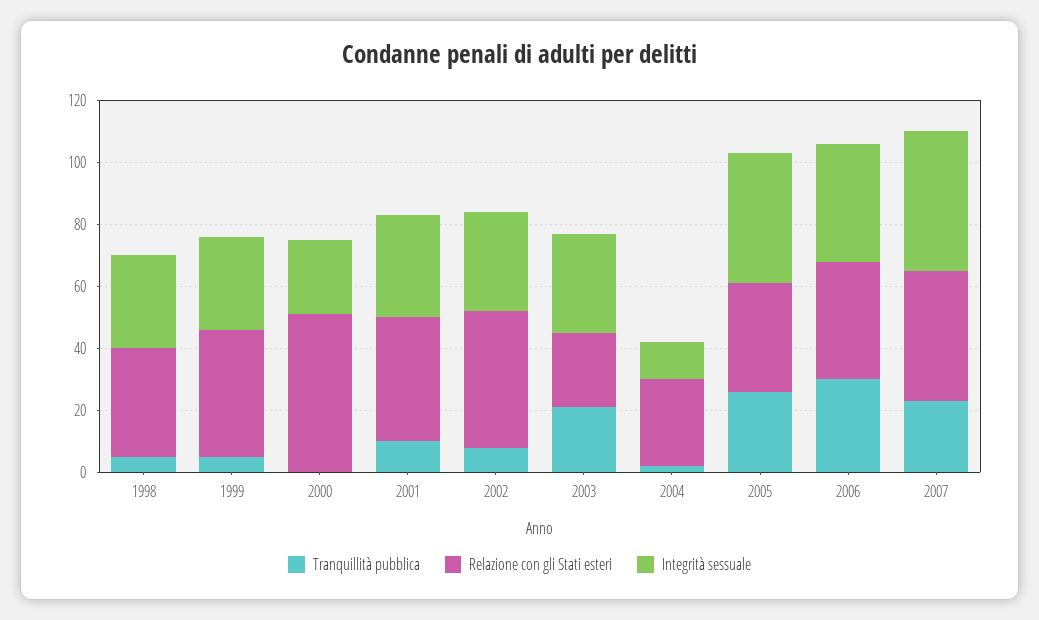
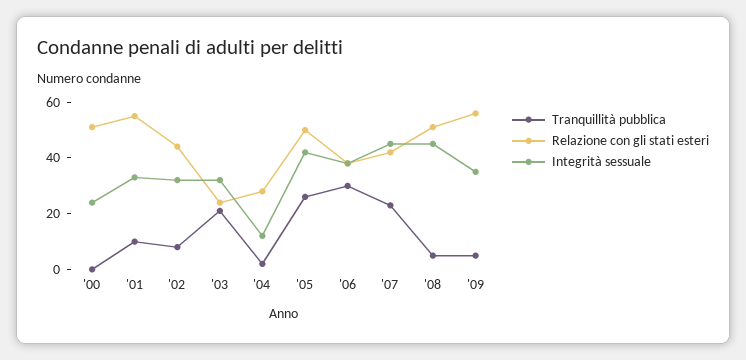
Tranquillità pubblica, 1998: 5 -> none
Relazione con gli Stati esteri, 1998: 35 -> none
Integrità sessuale, 1998: 30 -> none
Tranquillità pubblica, 1999: 5 -> none
Relazione con gli Stati esteri, 1999: 40 -> none
Integrità sessuale, 1999: 30 -> none
Relazione con gli Stati esteri, 2001: 40 -> 55
Relazione con gli Stati esteri, 2005: 35 -> 50
Tranquillità pubblica, '08: none -> 5
Relazione con gli Stati esteri, '08: none -> 50
Integrità sessuale, '08: none -> 45
Tranquillità pubblica, '09: none -> 5
Relazione con gli Stati esteri, '09: none -> 55
Integrità sessuale, '09: none -> 35

